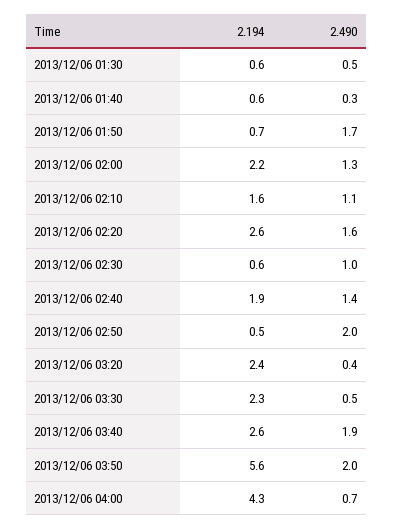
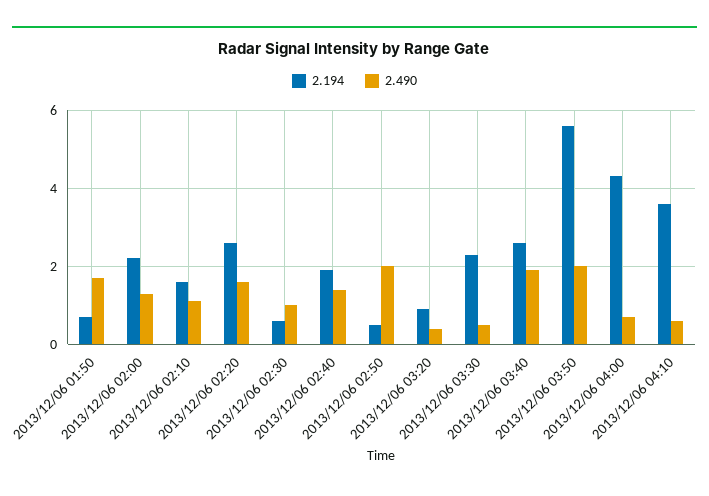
2.194, 2013/12/06 01:30: 0.6 -> none
2.490, 2013/12/06 01:30: 0.5 -> none
2.194, 2013/12/06 01:40: 0.6 -> none
2.490, 2013/12/06 01:40: 0.3 -> none
2.194, 2013/12/06 03:20: 2.4 -> 1
2.194, 2013/12/06 04:10: none -> 3.5
2.490, 2013/12/06 04:10: none -> 0.5

